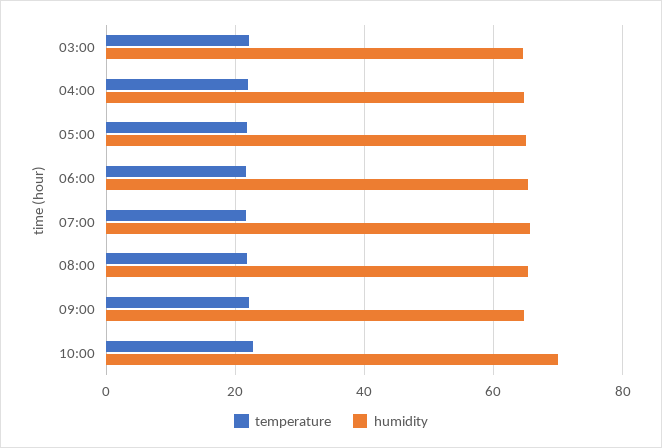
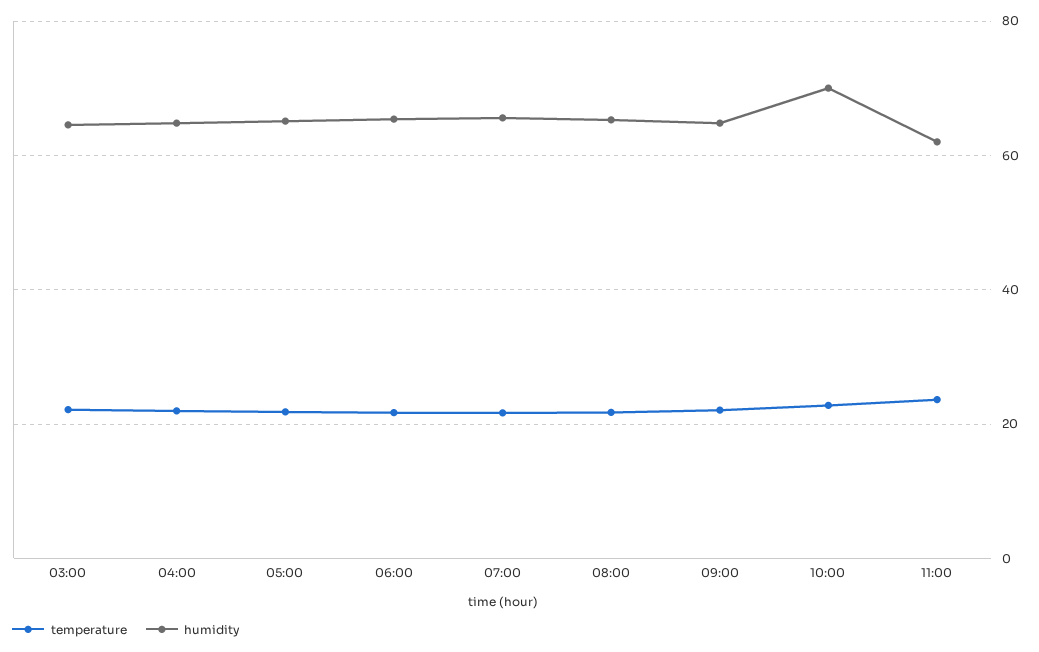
temperature, 11:00: none -> 24
humidity, 11:00: none -> 62

